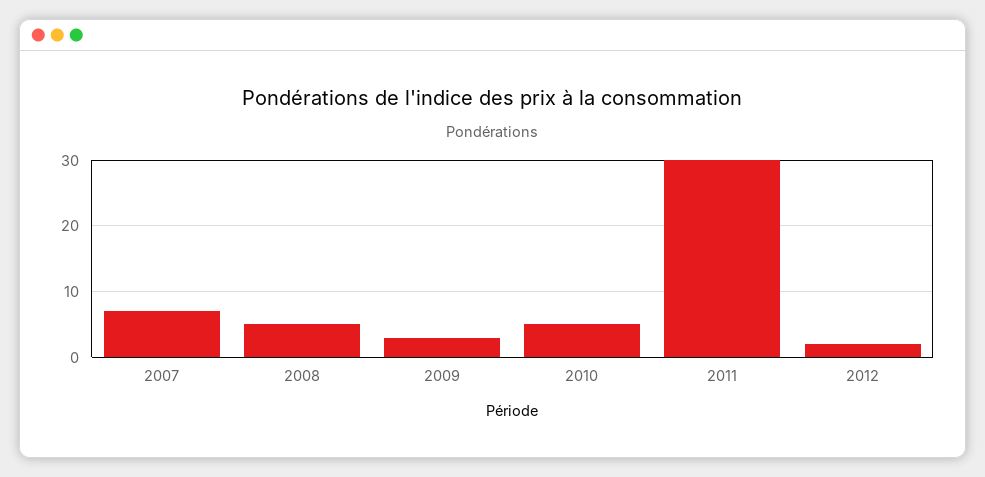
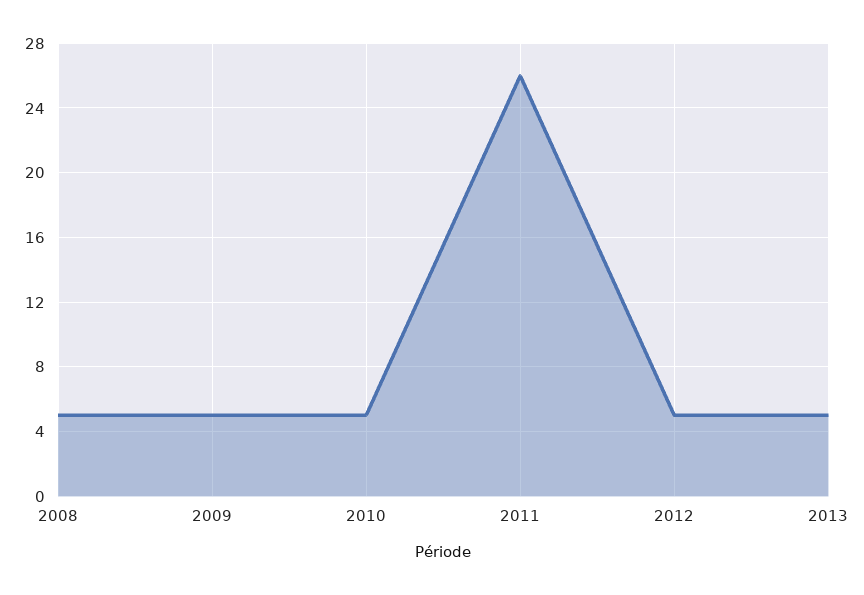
2007: 7 -> none
2009: 3 -> 5
2011: 30 -> 26
2012: 2 -> 5
2013: none -> 5

